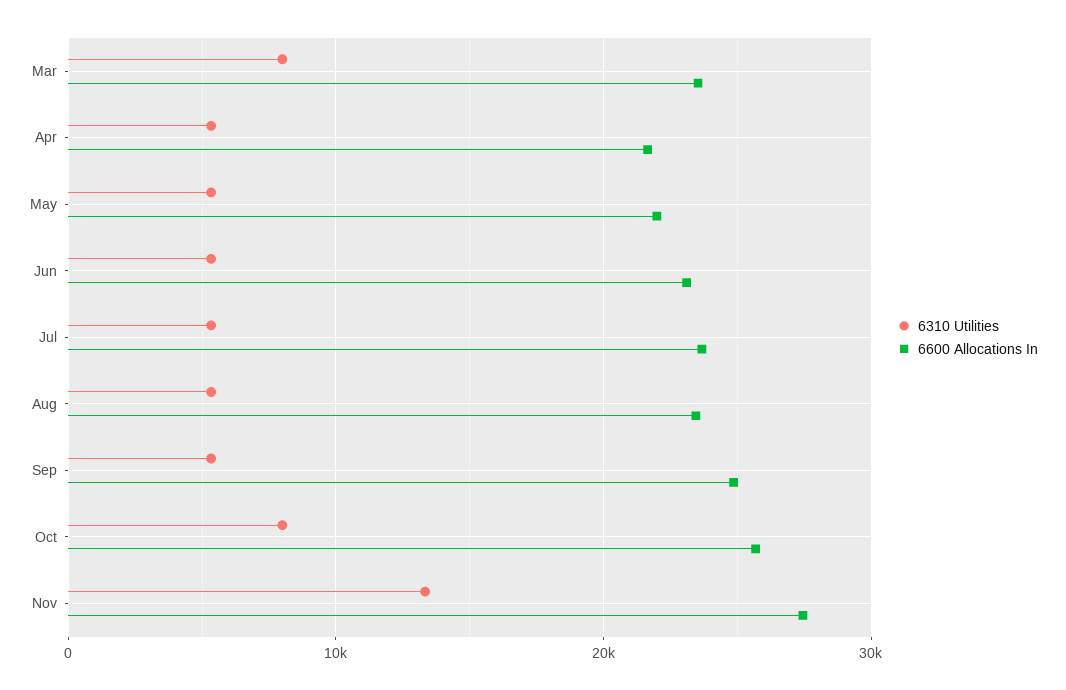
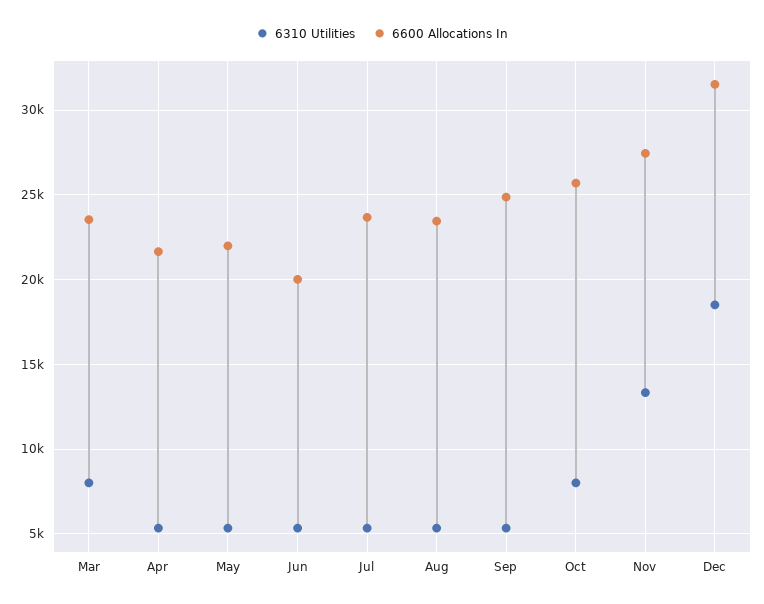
6600 Allocations In, Jun: 23000 -> 20000
6310 Utilities, Dec: none -> 18500
6600 Allocations In, Dec: none -> 31500

